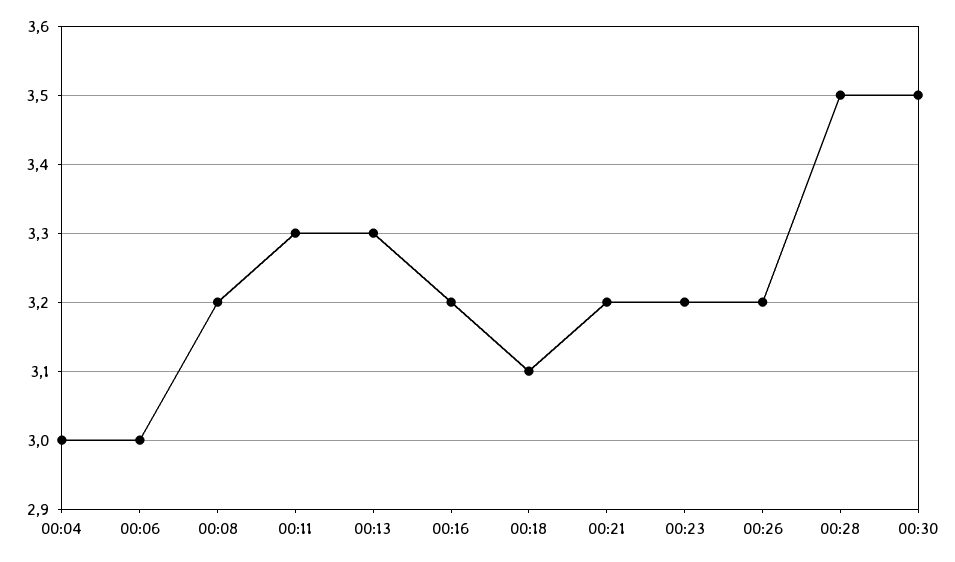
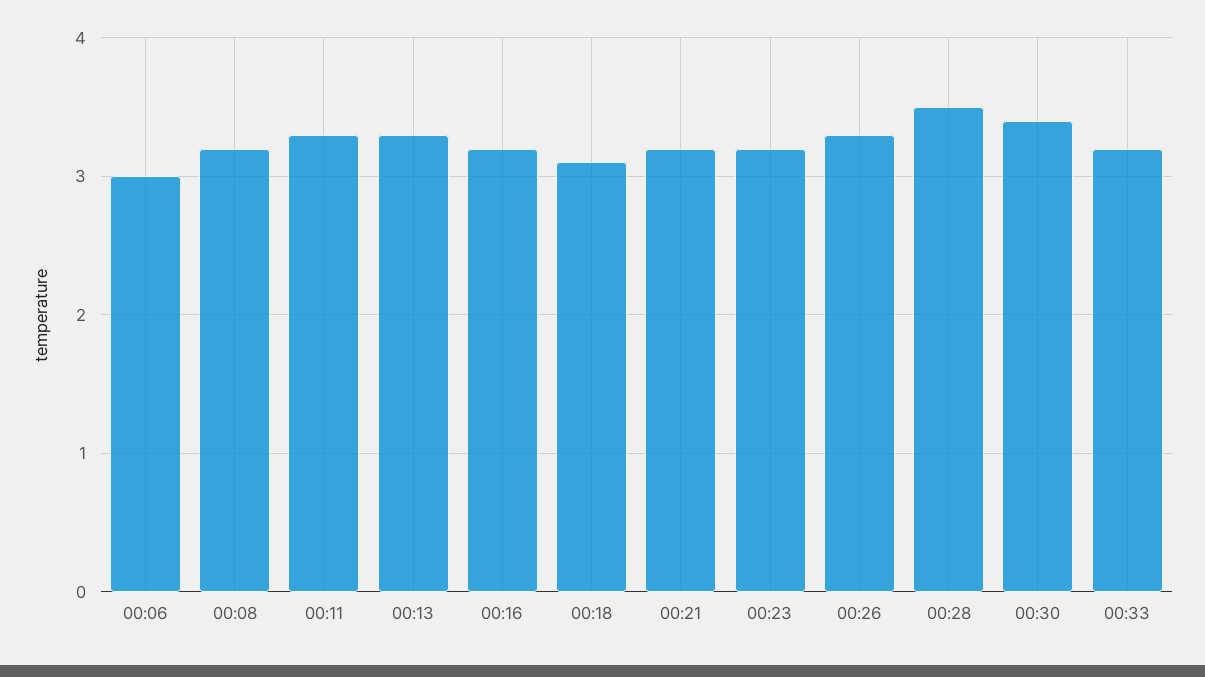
00:04: 3 -> none
00:26: 3.2 -> 3.3
00:30: 3.5 -> 3.4
00:33: none -> 3.2

